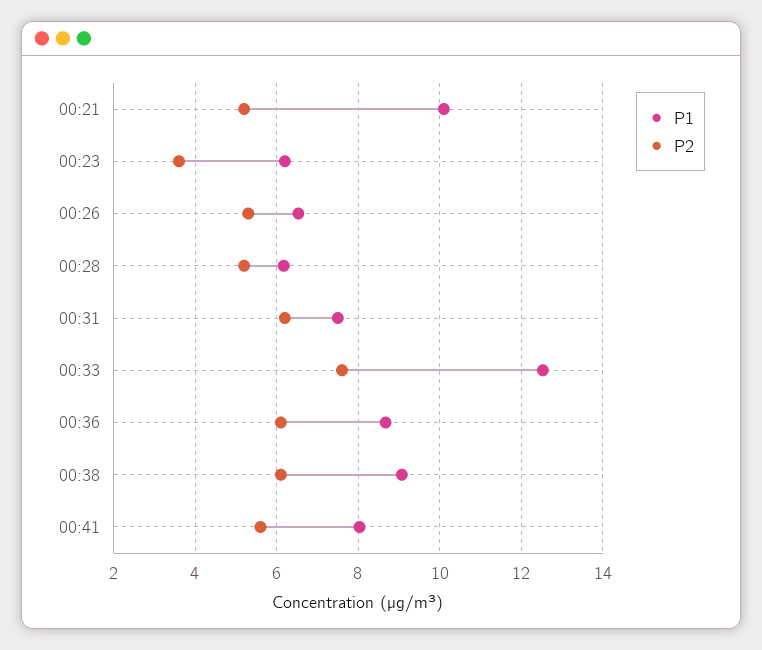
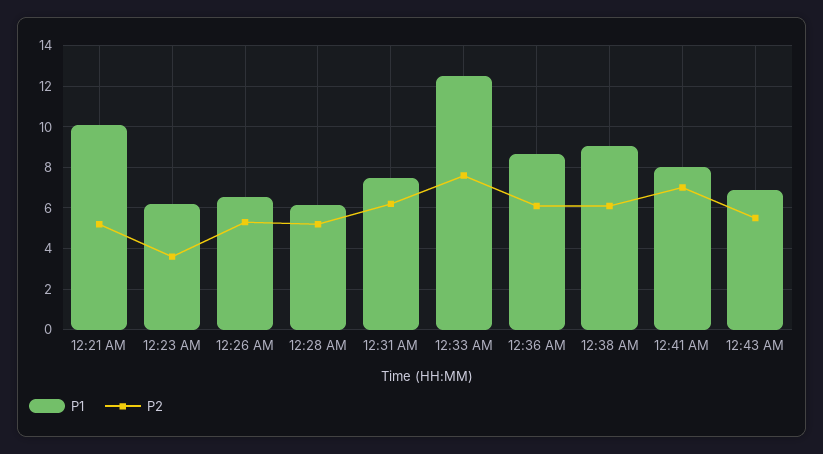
P2, 00:41: 5.6 -> 7
P1, 12:43 AM: none -> 7
P2, 12:43 AM: none -> 5.5

